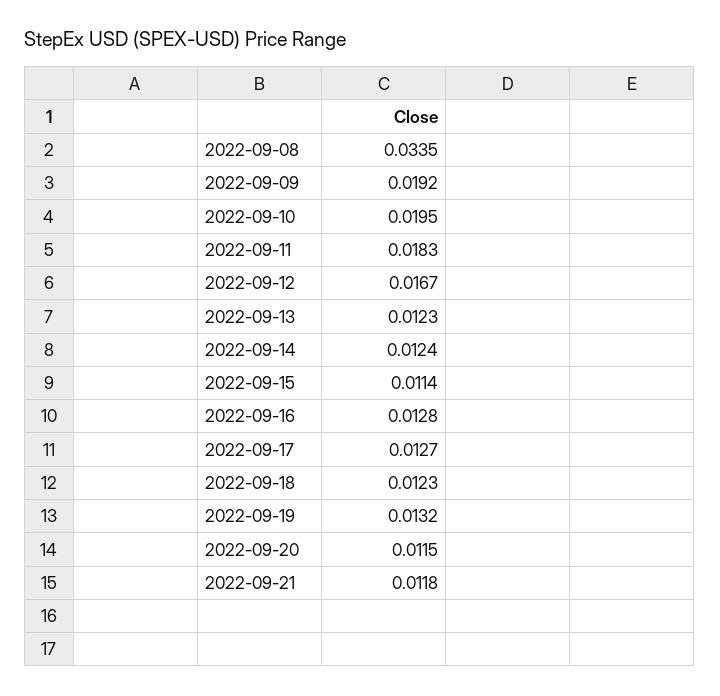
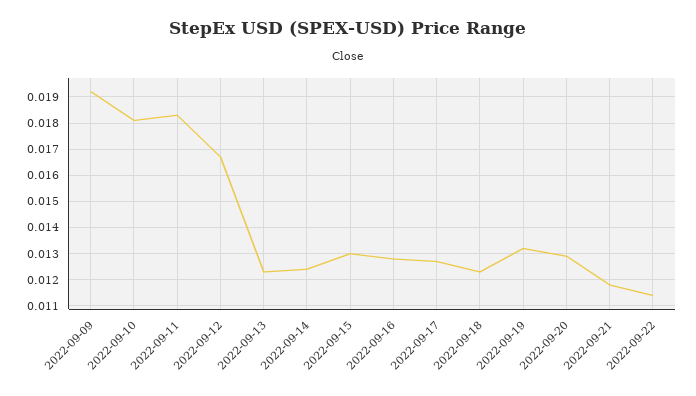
2022-09-08: 0.0335 -> none
2022-09-10: 0.0195 -> 0.018
2022-09-15: 0.0114 -> 0.013
2022-09-20: 0.0115 -> 0.013
2022-09-22: none -> 0.0115

